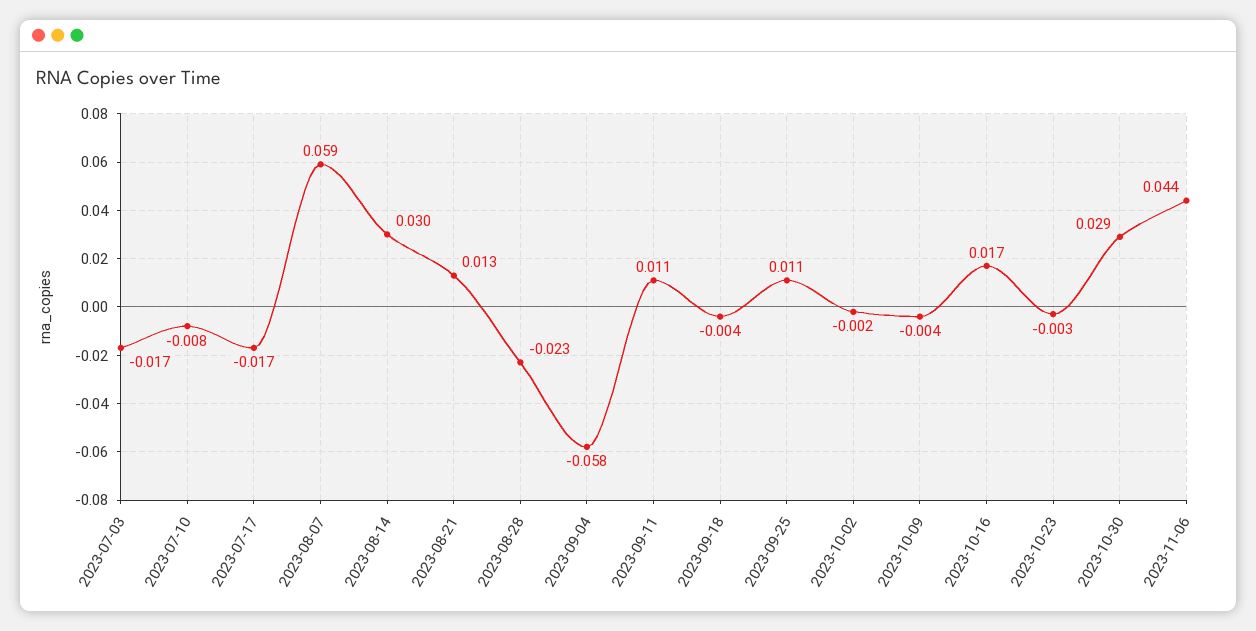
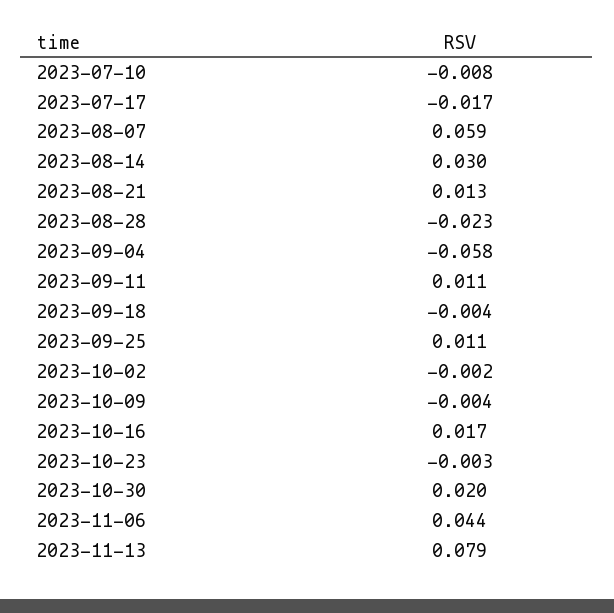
2023-07-03: -0.017 -> none
2023-10-30: 0.029 -> 0.02
2023-11-13: none -> 0.079

